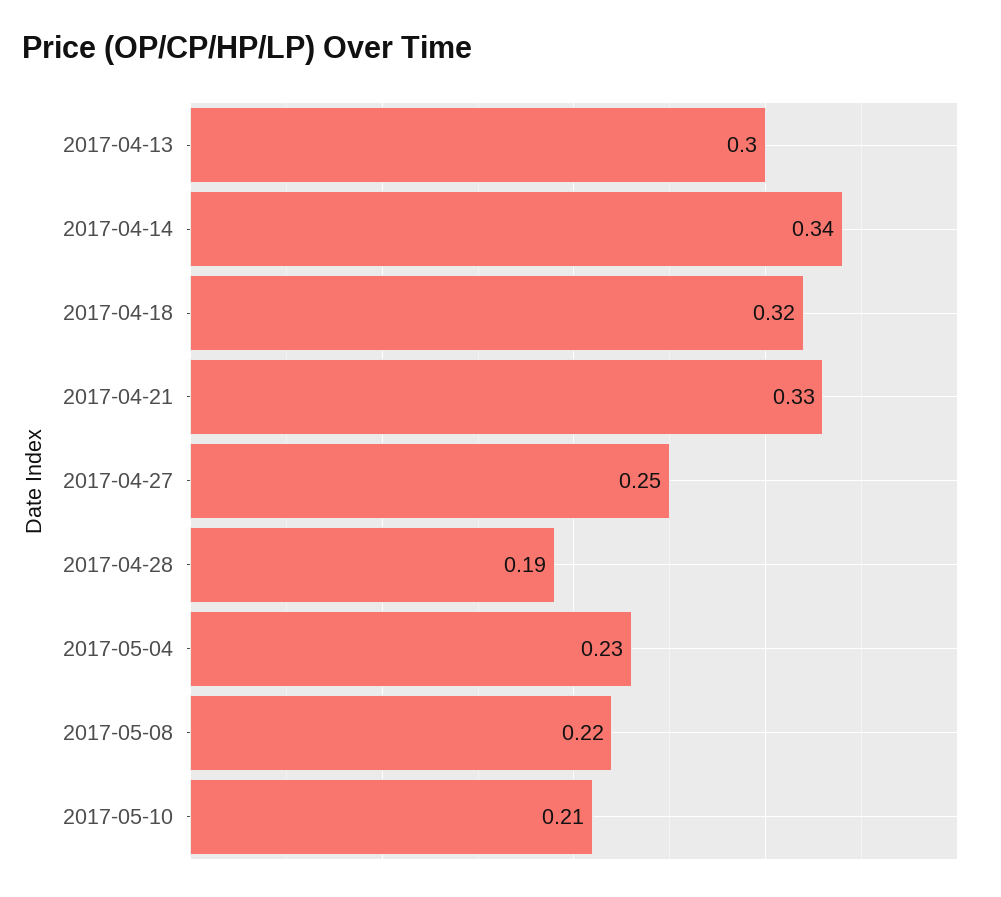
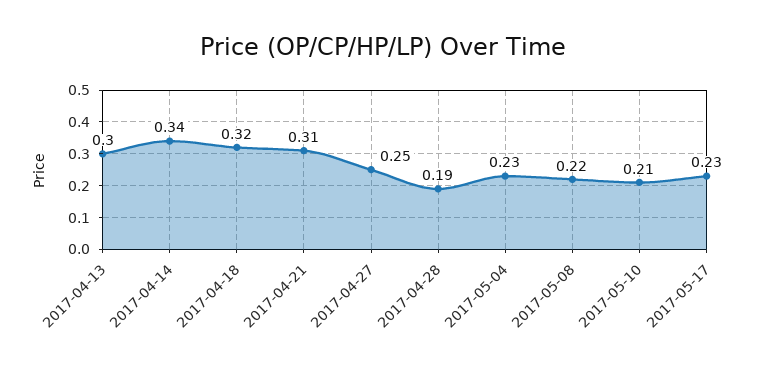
2017-04-21: 0.33 -> 0.31
2017-05-17: none -> 0.23

